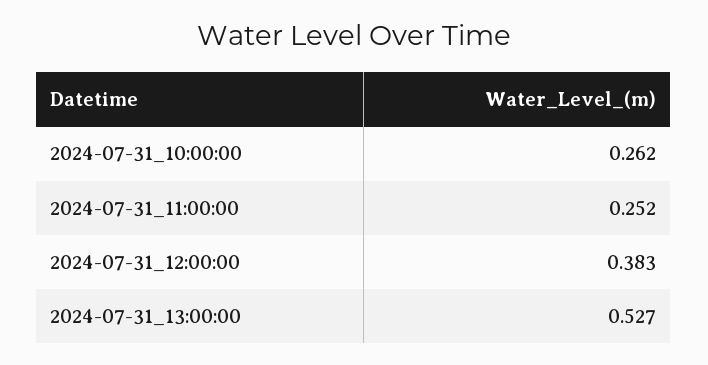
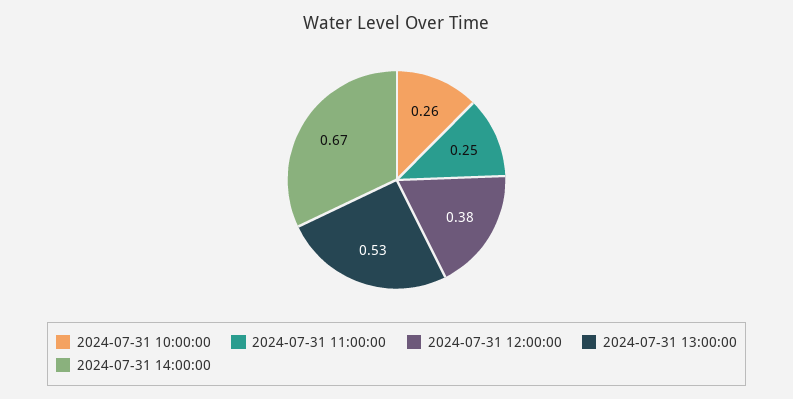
2024-07-31 14:00:00: none -> 0.67

